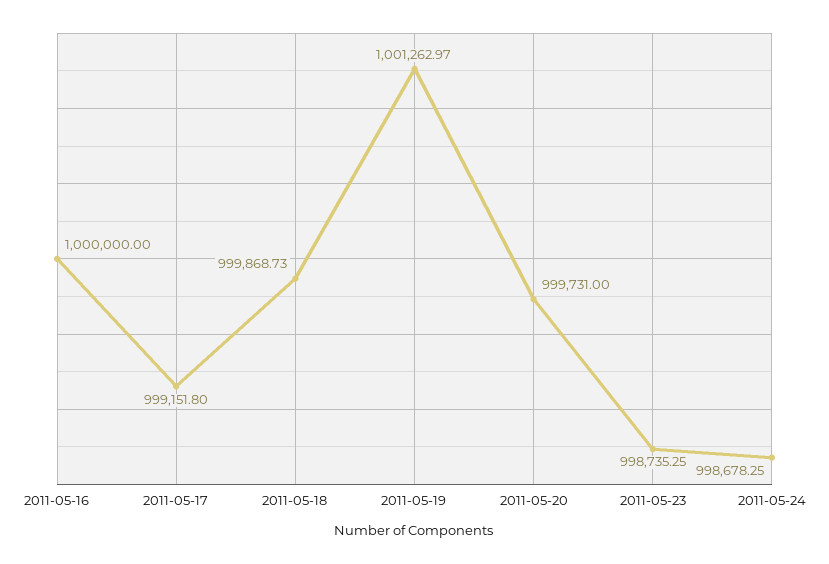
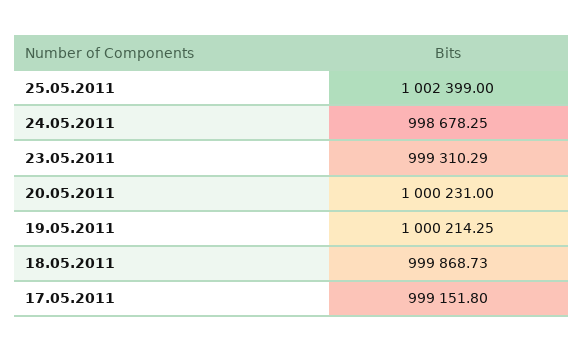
2011-05-16: 1000000 -> none
2011-05-19: 1001262.97 -> 1000214.25
2011-05-20: 999731 -> 1000231
2011-05-23: 998735.25 -> 999310.29
25.05.2011: none -> 1002399

